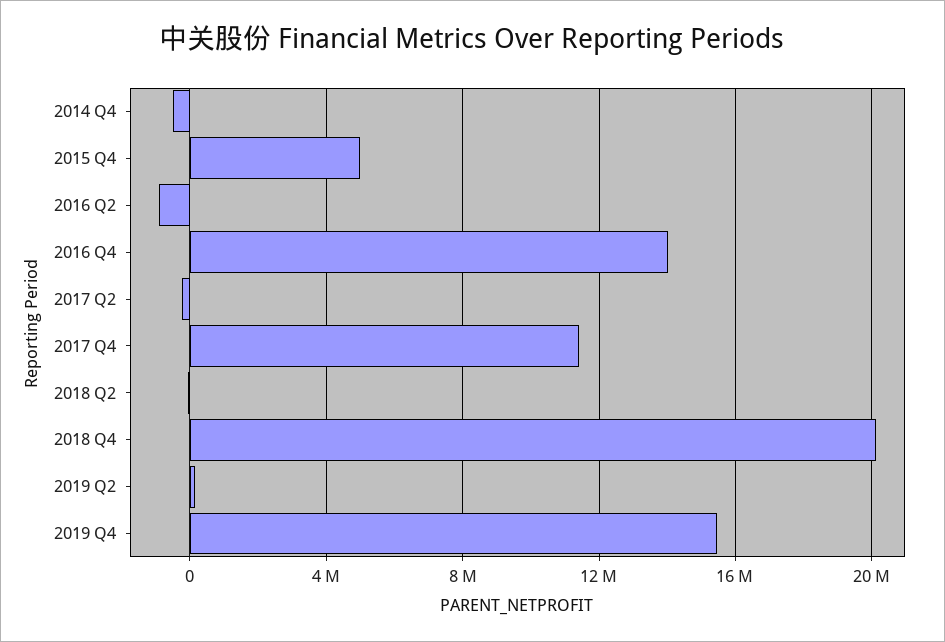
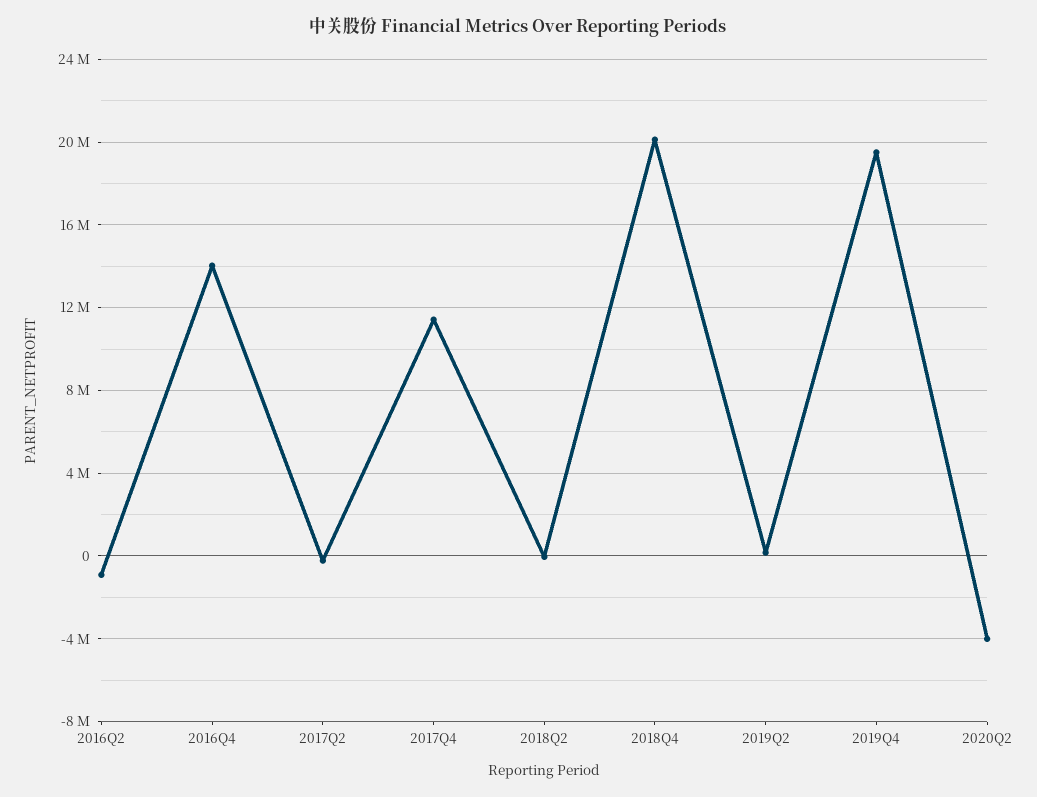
2014 Q4: -500000 -> none
2015 Q4: 5000000 -> none
2019 Q4: 15500000 -> 19500000
2020Q2: none -> -4000000

